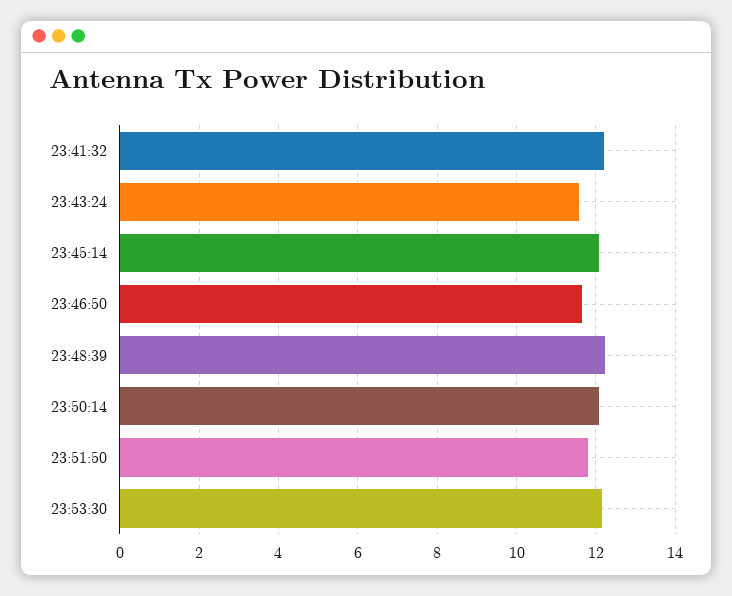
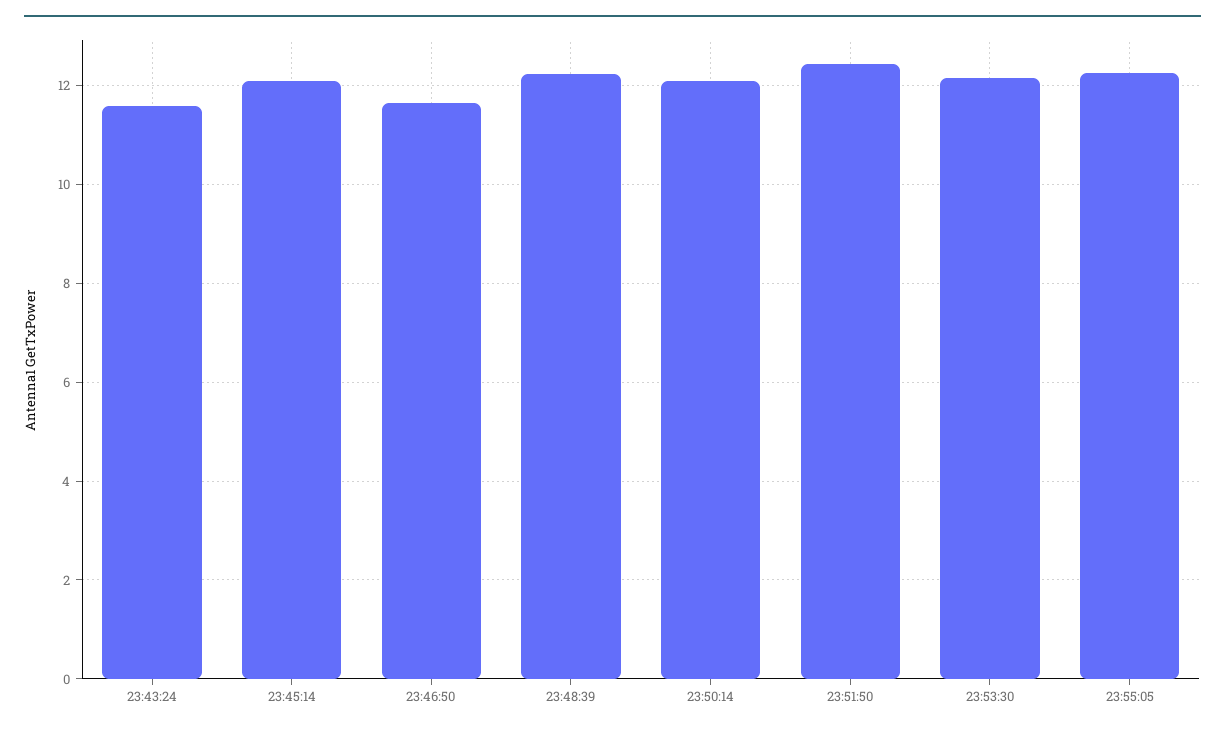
23:41:32: 12.2 -> none
23:51:50: 11.8 -> 12.4
23:55:05: none -> 12.2

